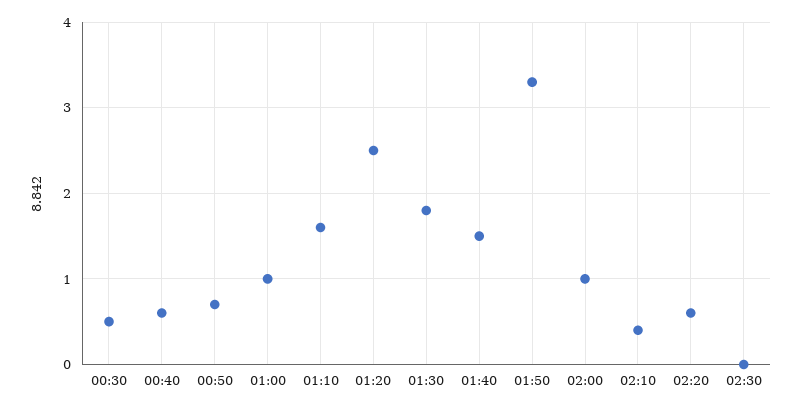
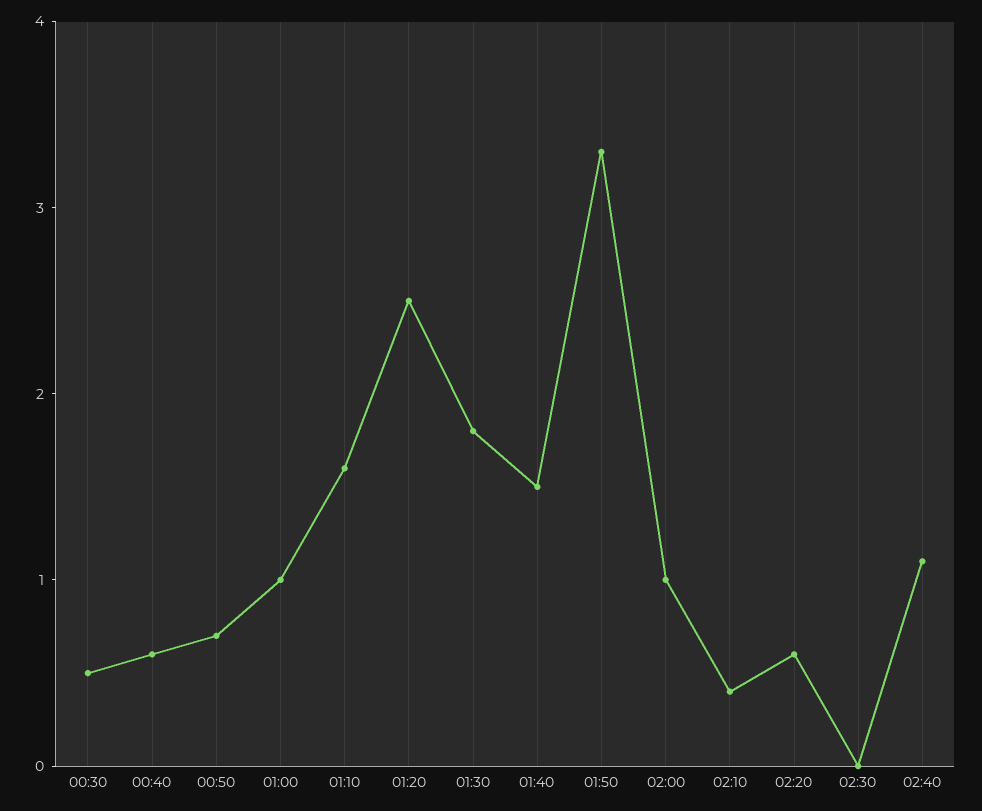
02:40: none -> 1.1

